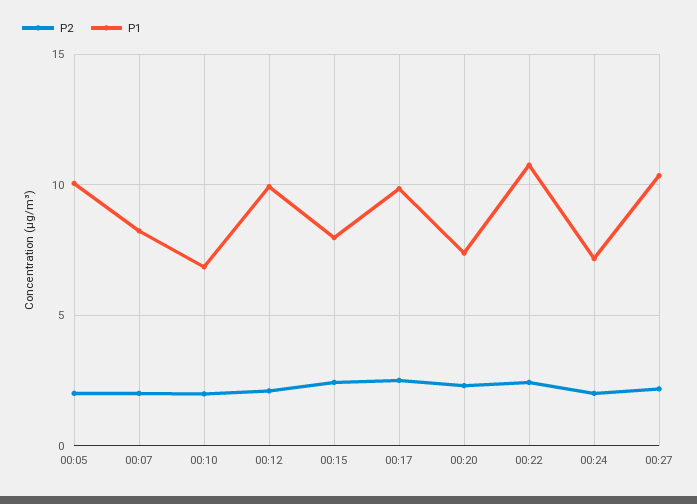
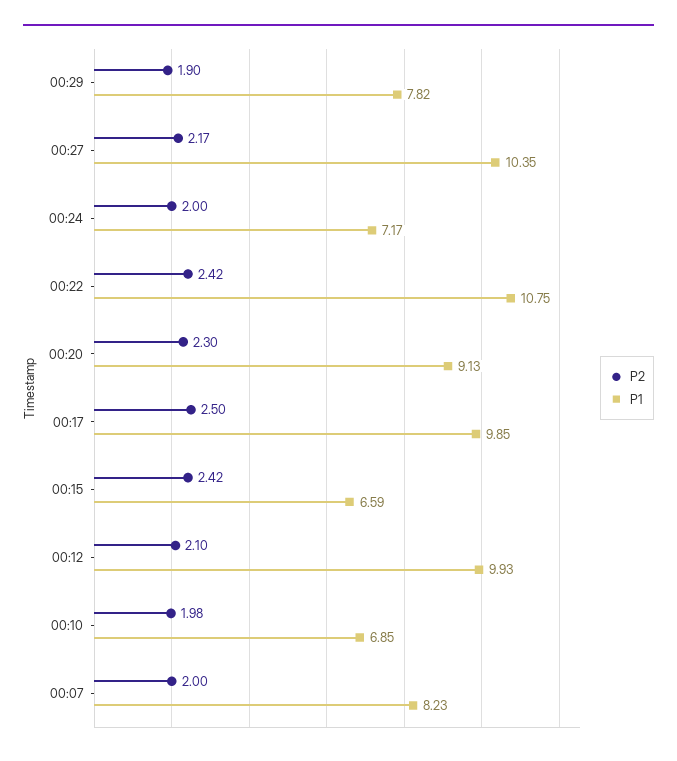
P2, 00:05: 2 -> none
P1, 00:05: 10 -> none
P1, 00:15: 8 -> 6.59
P1, 00:20: 7.5 -> 9.13
P2, 00:29: none -> 1.9
P1, 00:29: none -> 7.82

